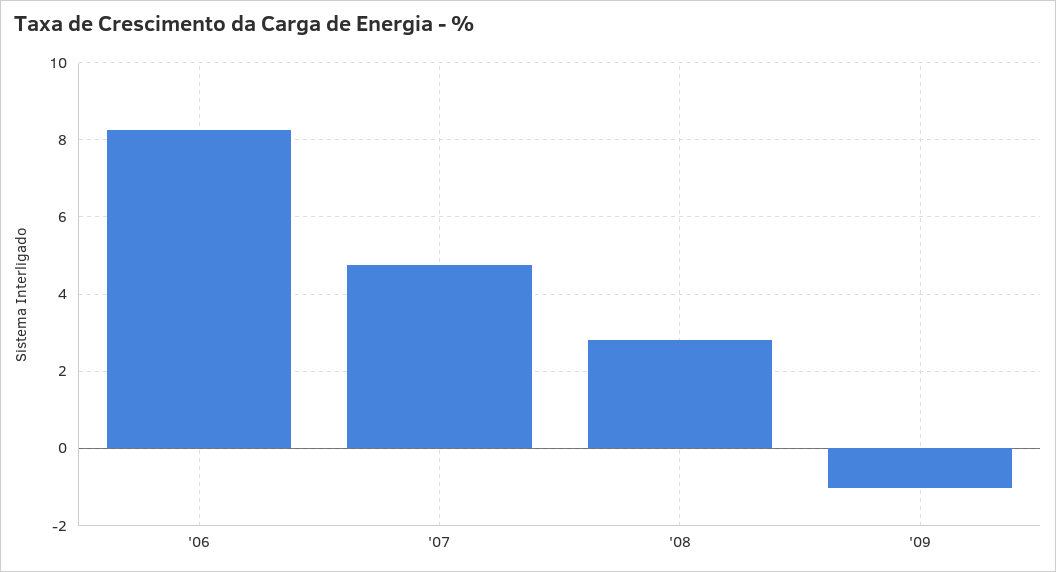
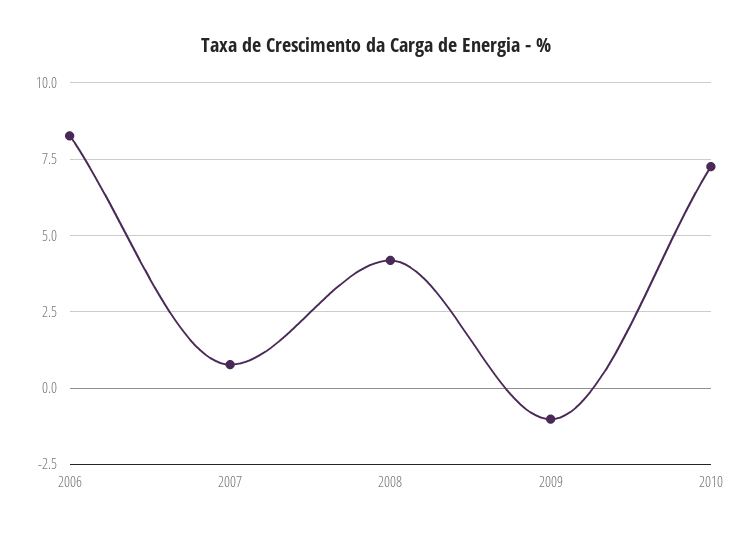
'07: 4.8 -> 0.75
'08: 2.8 -> 4.25
2010: none -> 7.25

